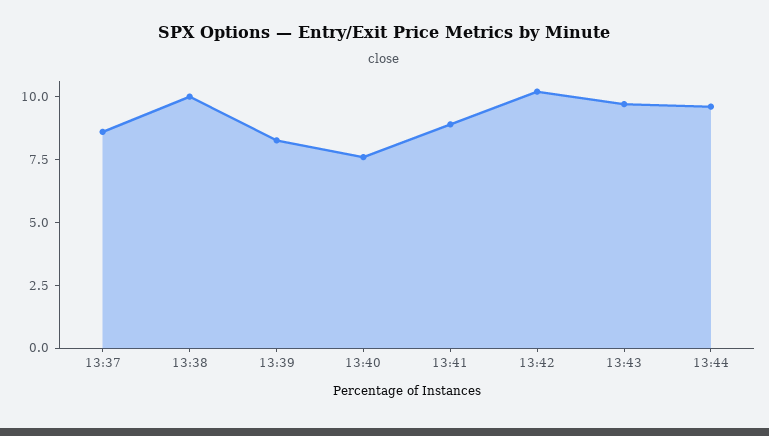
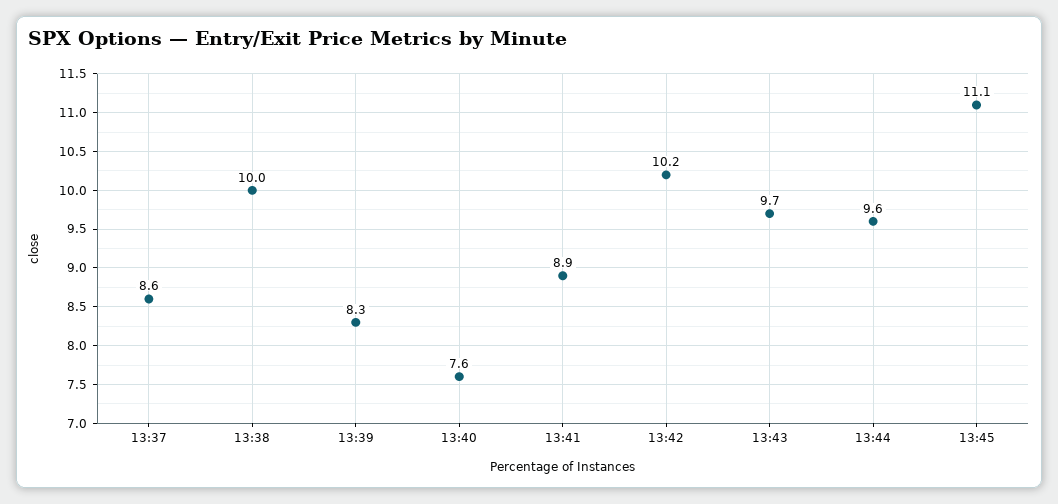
13:45: none -> 11.1

